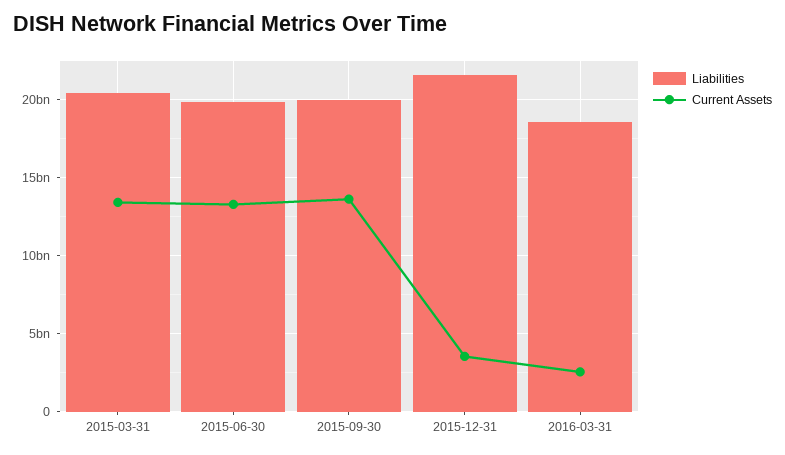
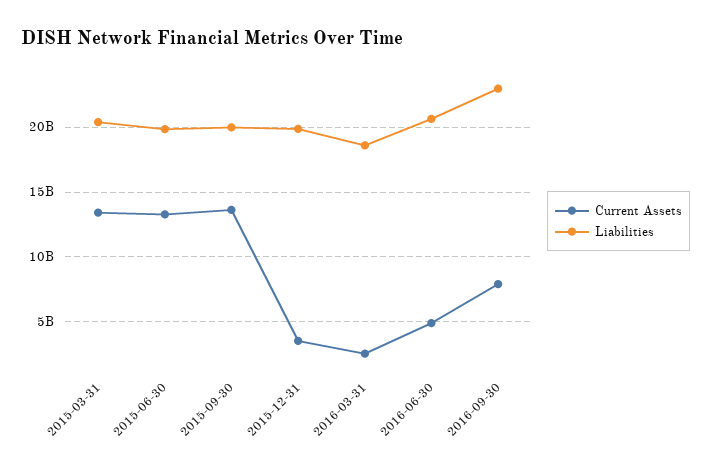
Liabilities, 2015-12-31: 21500000000 -> 20000000000
Current Assets, 2016-06-30: none -> 5000000000
Liabilities, 2016-06-30: none -> 20500000000
Current Assets, 2016-09-30: none -> 8000000000
Liabilities, 2016-09-30: none -> 23000000000

